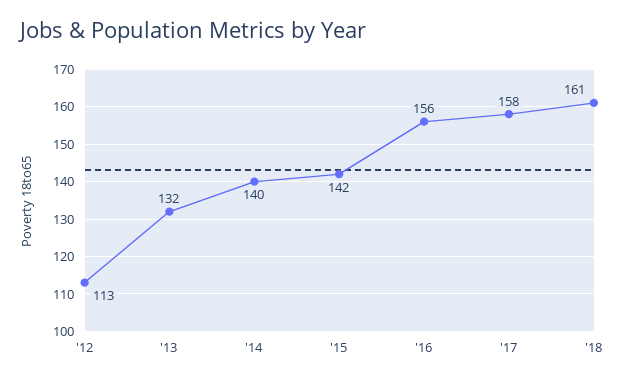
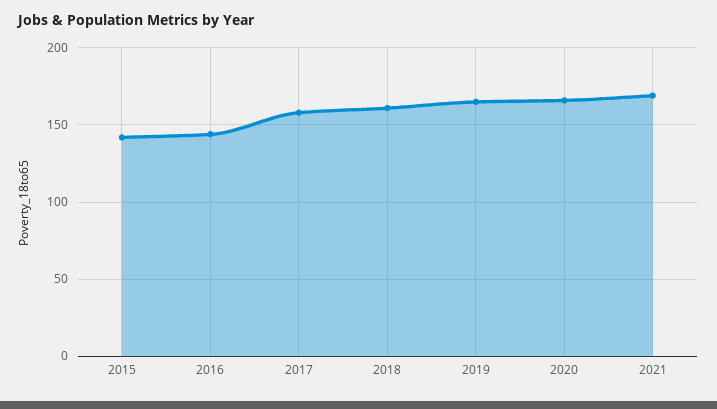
'12: 113 -> none
'13: 132 -> none
'14: 140 -> none
'16: 156 -> 145
2019: none -> 165
2020: none -> 165
2021: none -> 170

